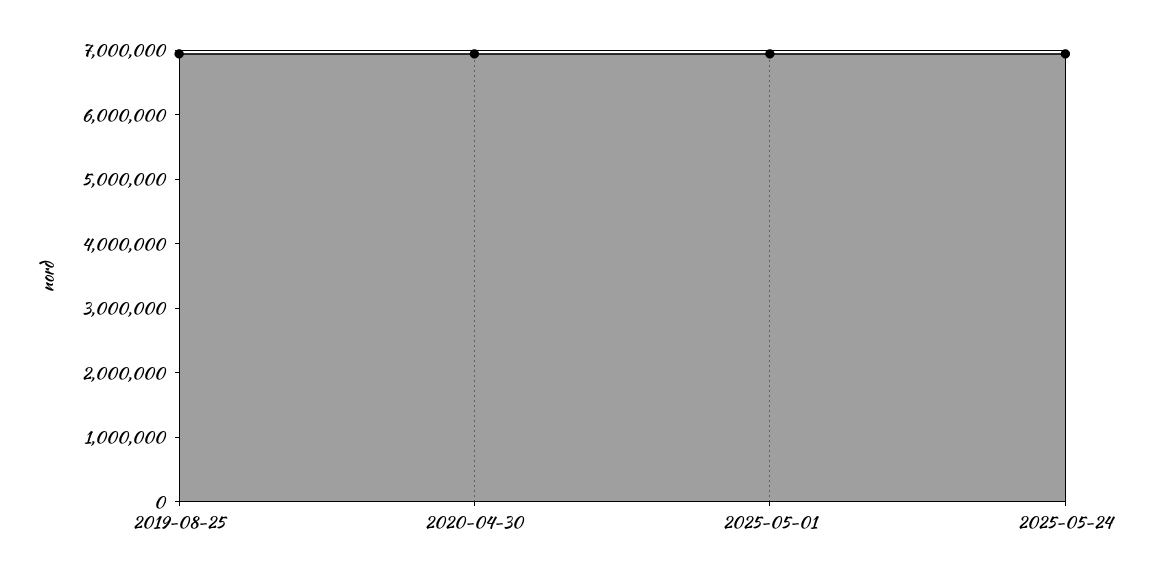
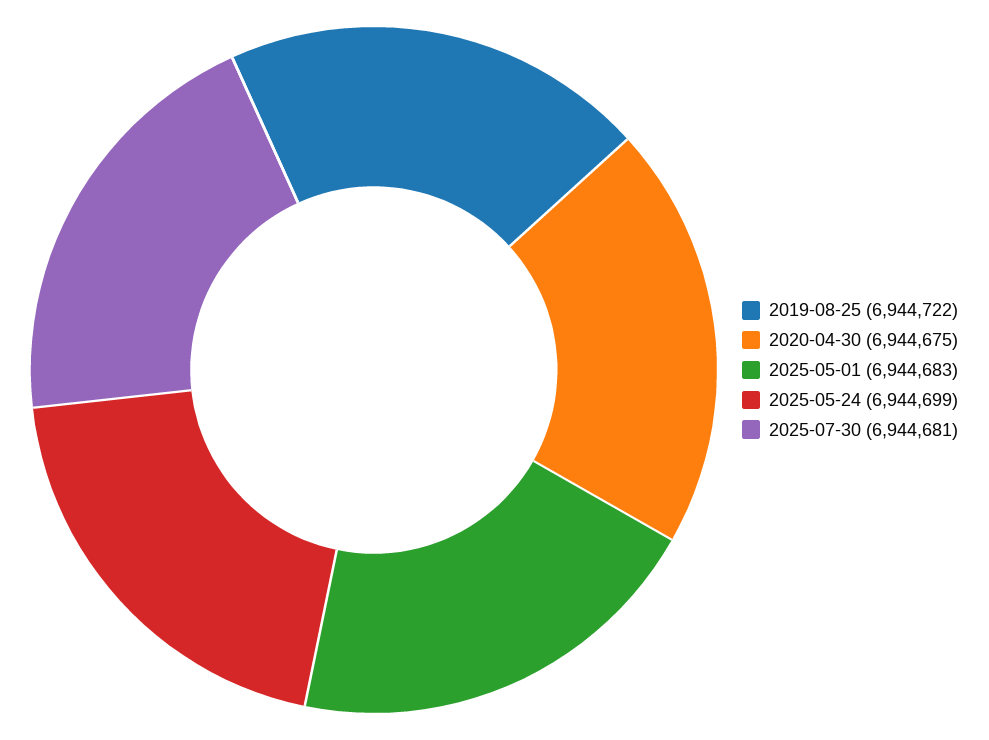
2025-07-30: none -> 6944681

